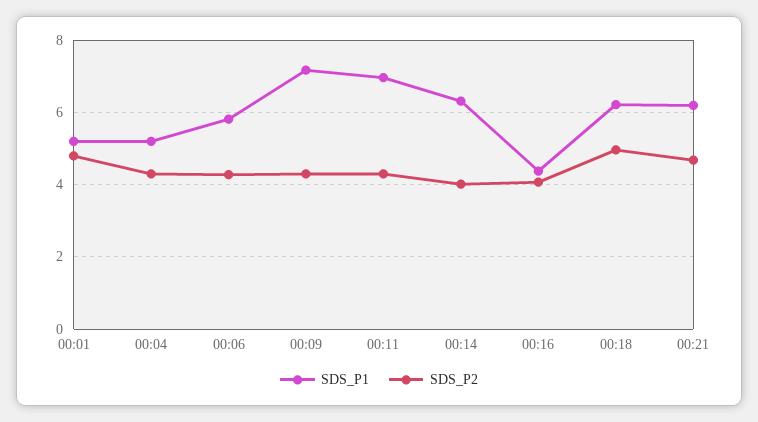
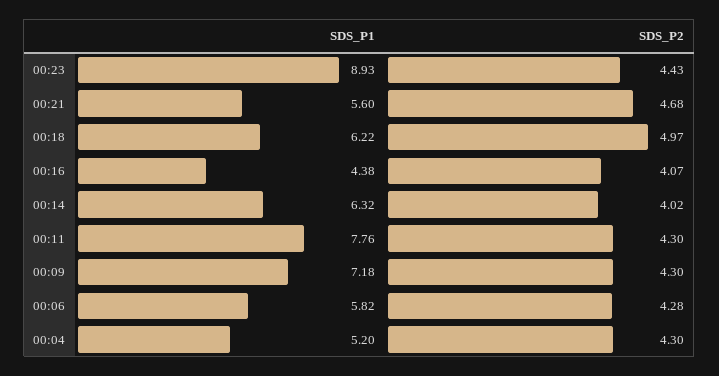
SDS_P1, 00:01: 5.2 -> none
SDS_P2, 00:01: 4.8 -> none
SDS_P1, 00:11: 7 -> 7.76
SDS_P1, 00:21: 6.2 -> 5.6
SDS_P1, 00:23: none -> 8.93
SDS_P2, 00:23: none -> 4.43

